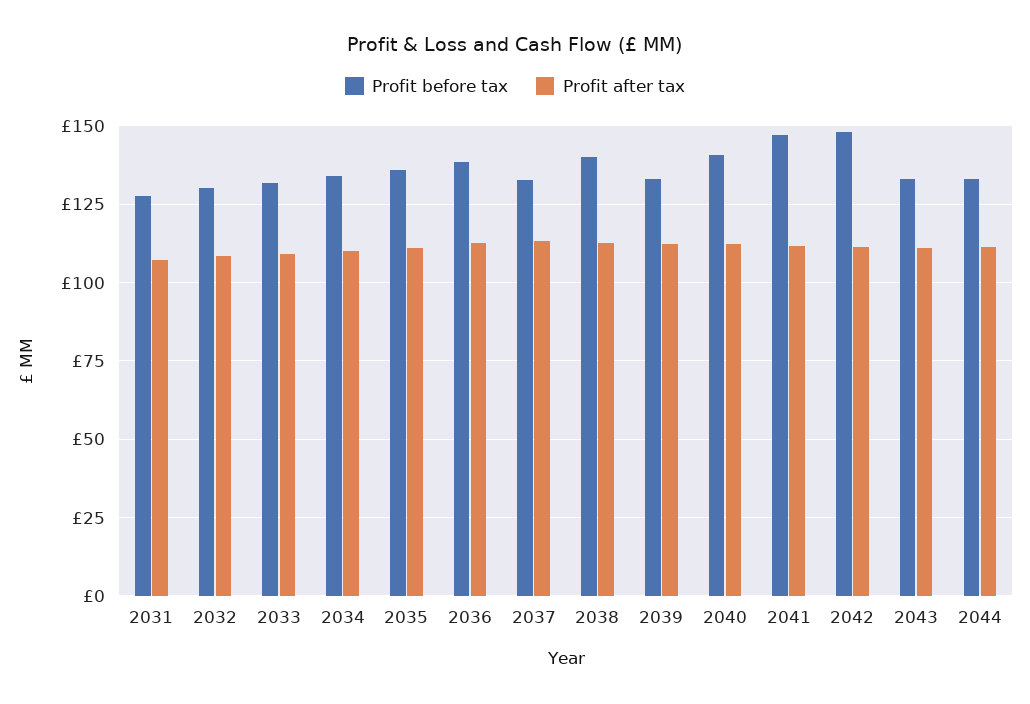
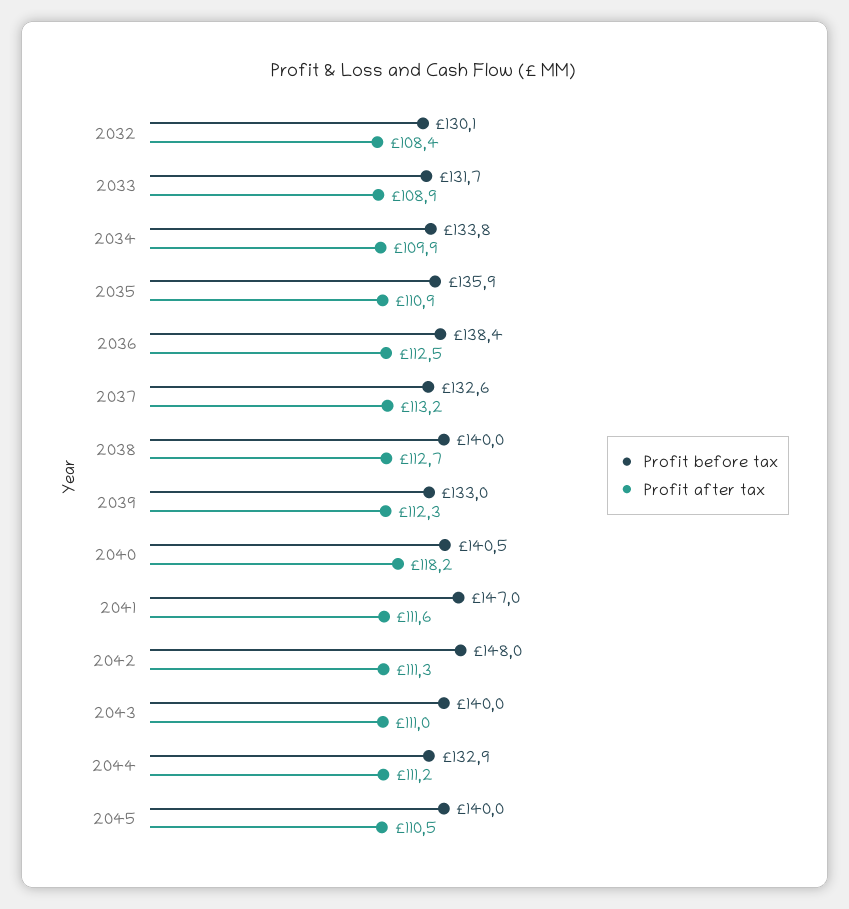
Profit before tax, 2031: 127.5 -> none
Profit after tax, 2031: 107.5 -> none
Profit after tax, 2040: 112.5 -> 118.2
Profit before tax, 2043: 132.5 -> 140
Profit before tax, 2045: none -> 140
Profit after tax, 2045: none -> 110.5

